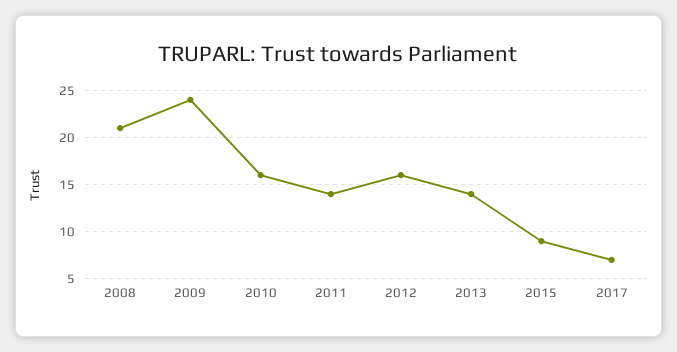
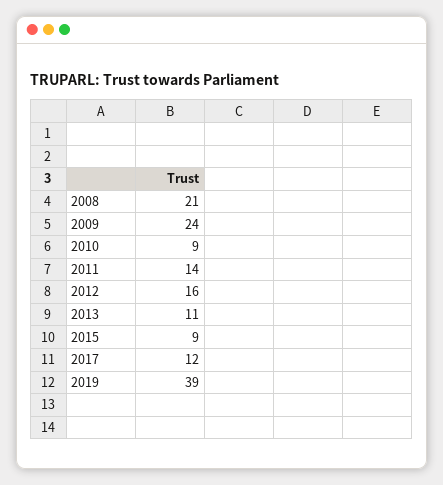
2010: 16 -> 9
2013: 14 -> 11
2017: 7 -> 12
2019: none -> 39

